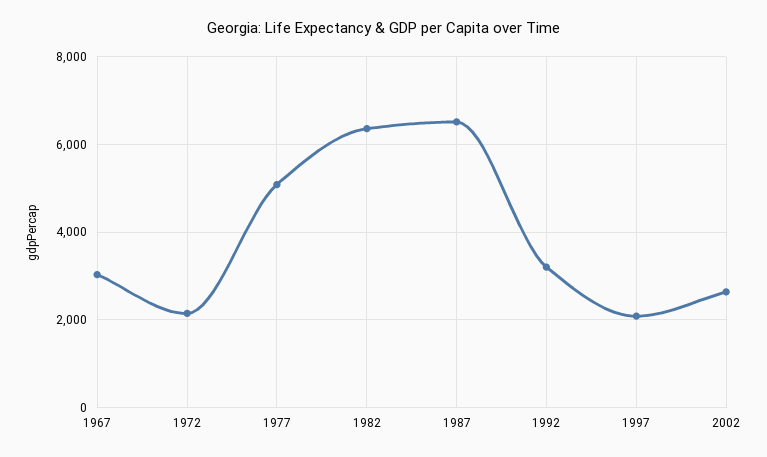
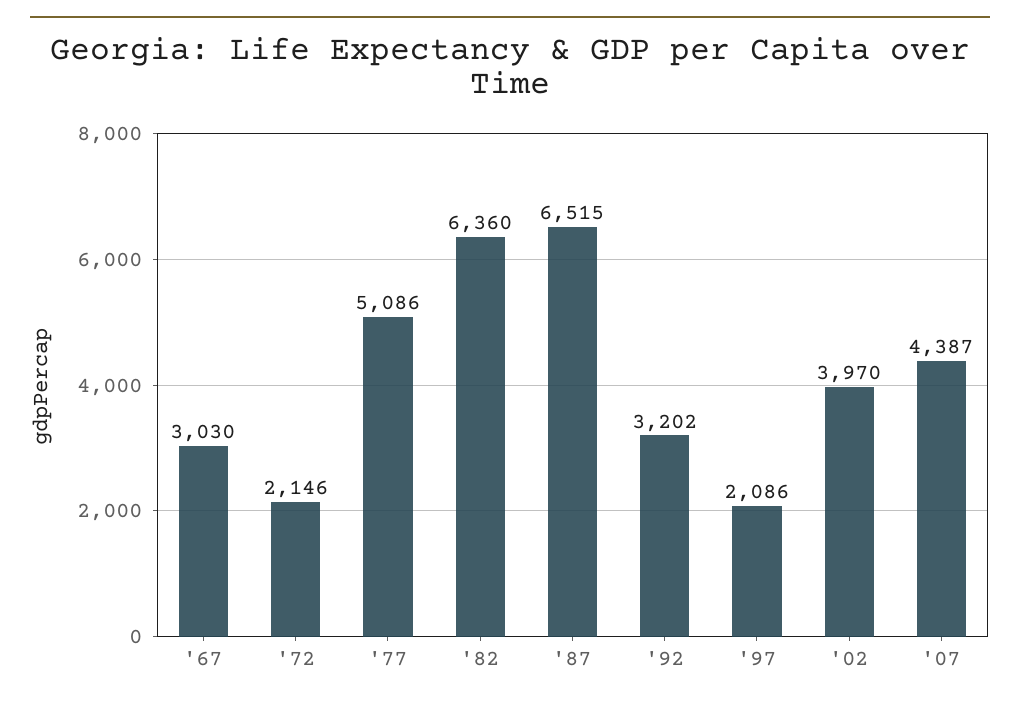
2002: 2600 -> 3970
'07: none -> 4387

